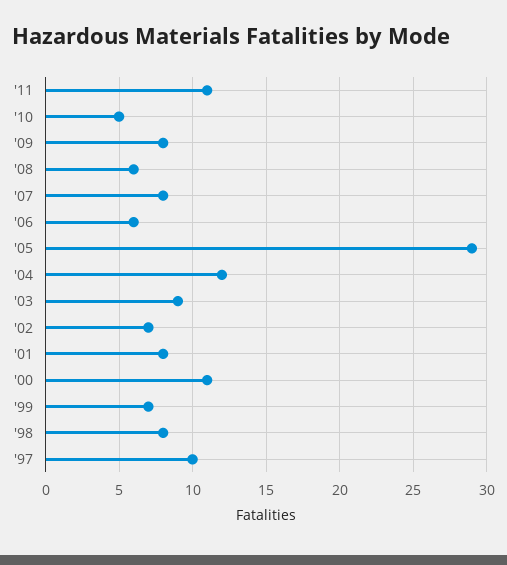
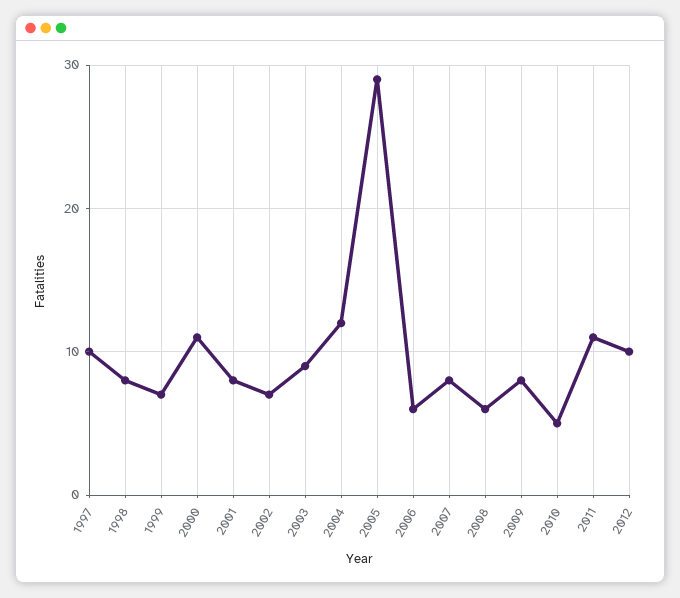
2012: none -> 10

